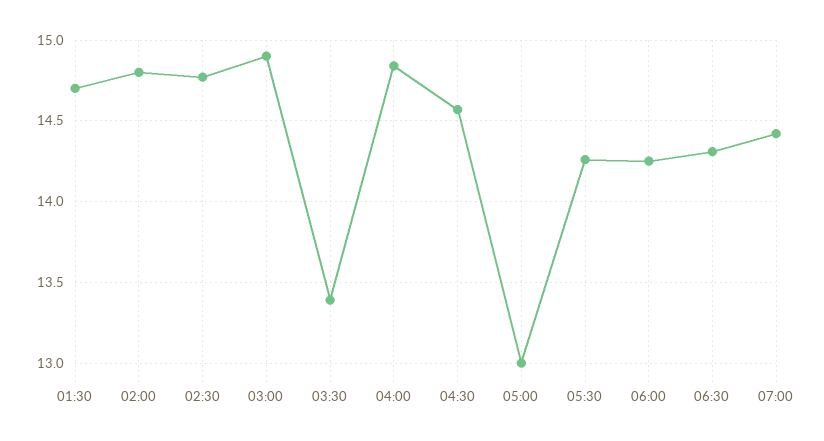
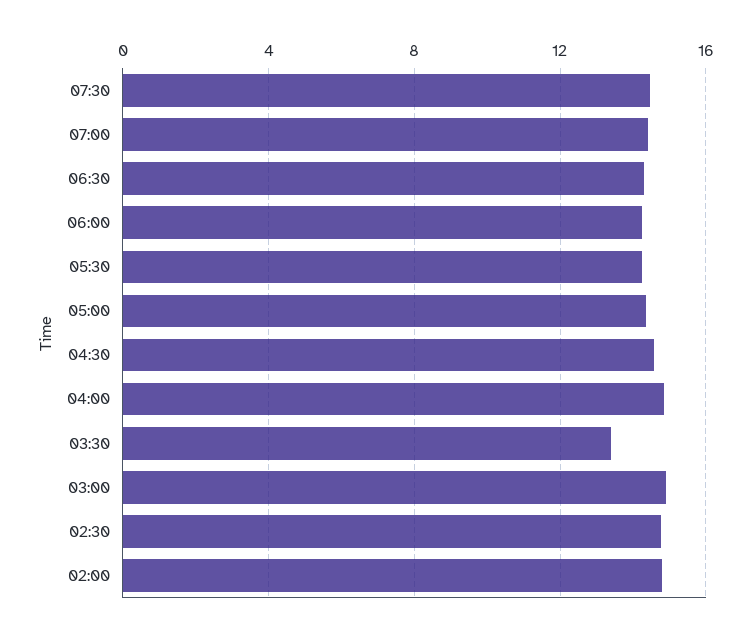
01:30: 14.7 -> none
05:00: 13 -> 14.5
07:30: none -> 14.5

